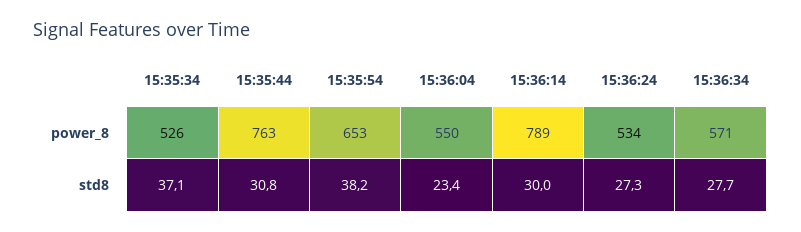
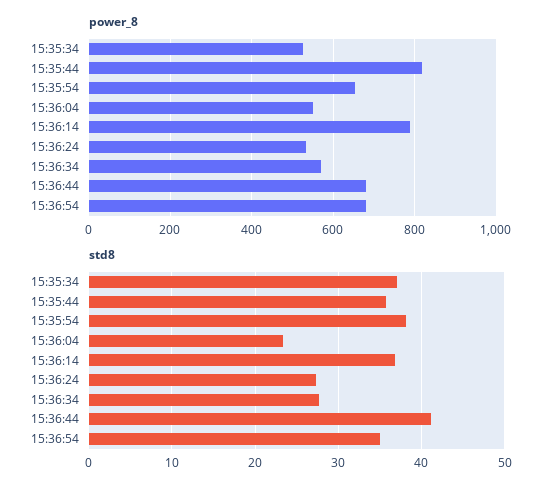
power_8, 15:35:44: 763 -> 820
std8, 15:35:44: 30.8 -> 36
std8, 15:36:14: 30 -> 37
power_8, 15:36:44: none -> 680
power_8, 15:36:54: none -> 680
std8, 15:36:44: none -> 41
std8, 15:36:54: none -> 35

